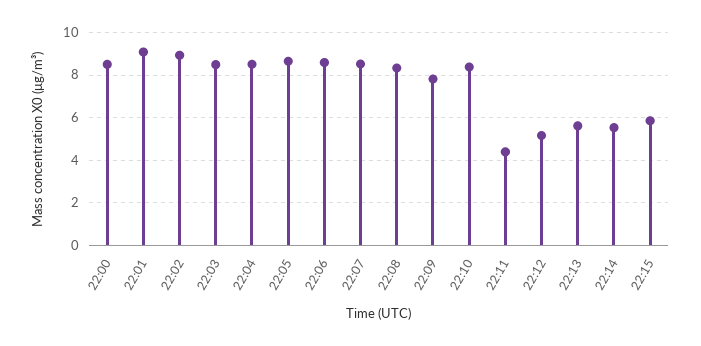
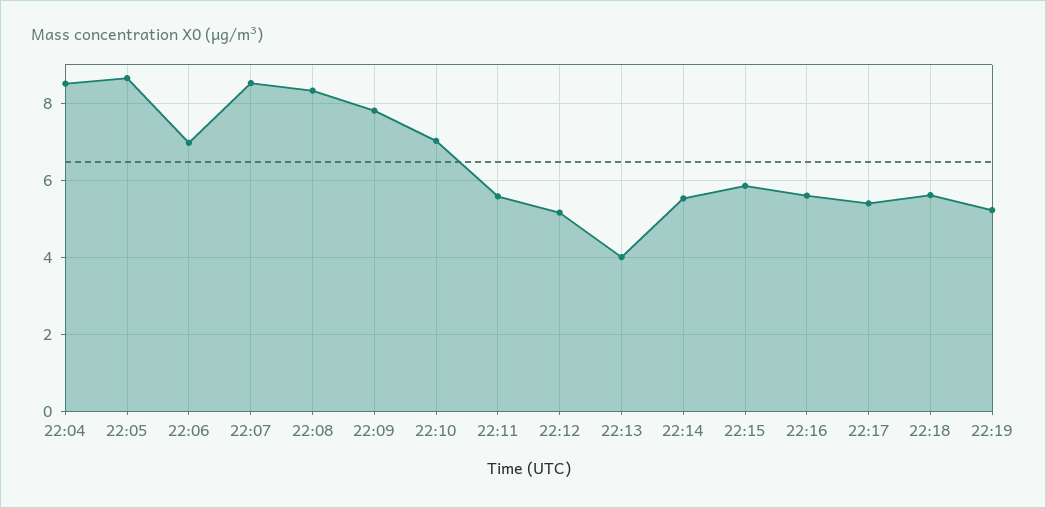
22:00: 8.5 -> none
22:01: 9 -> none
22:02: 9 -> none
22:03: 8.5 -> none
22:06: 8.5 -> 7
22:10: 8.5 -> 7
22:11: 4.5 -> 5.6
22:13: 5.5 -> 4
22:16: none -> 5.6
22:17: none -> 5.4
22:18: none -> 5.6
22:19: none -> 5.2

